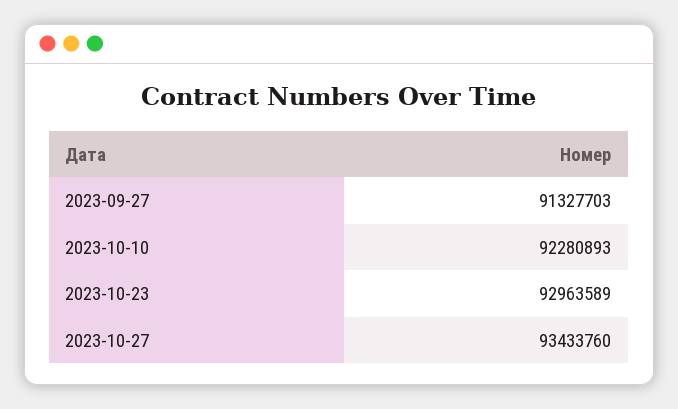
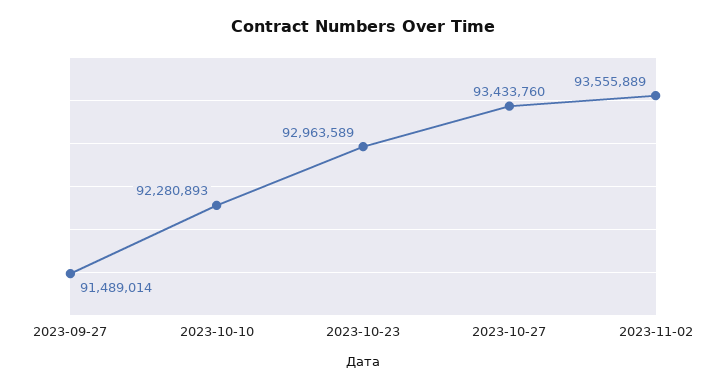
2023-09-27: 91327703 -> 91489014
2023-11-02: none -> 93555889

